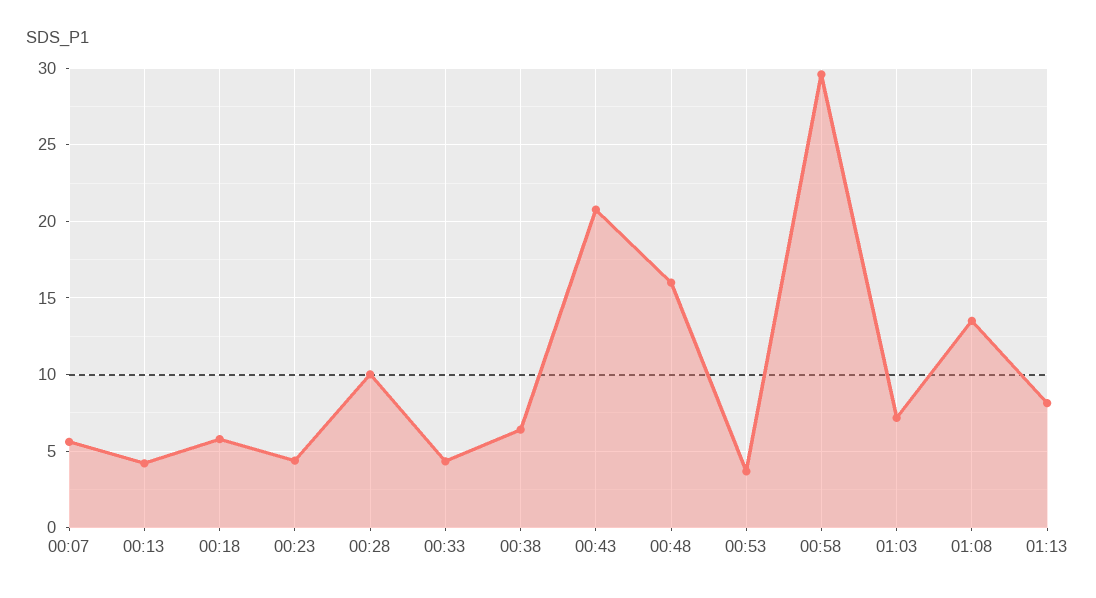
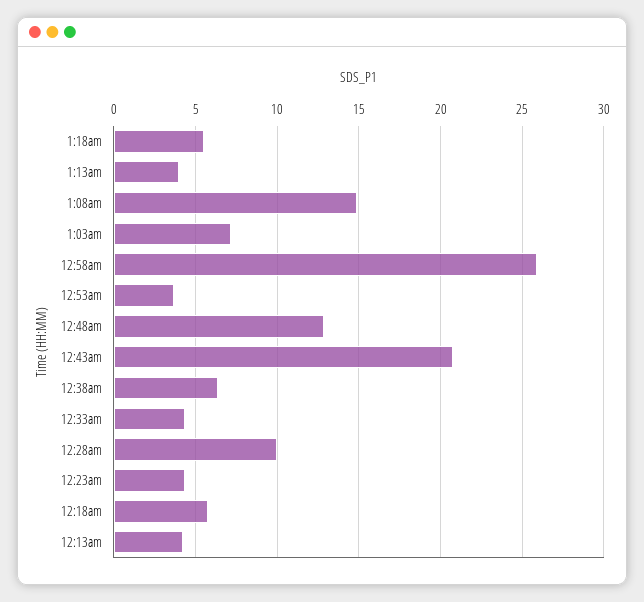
00:07: 5.5 -> none
00:48: 16 -> 13
00:58: 29.5 -> 26
01:08: 13.5 -> 15
01:13: 8 -> 4
1:18am: none -> 5.5

